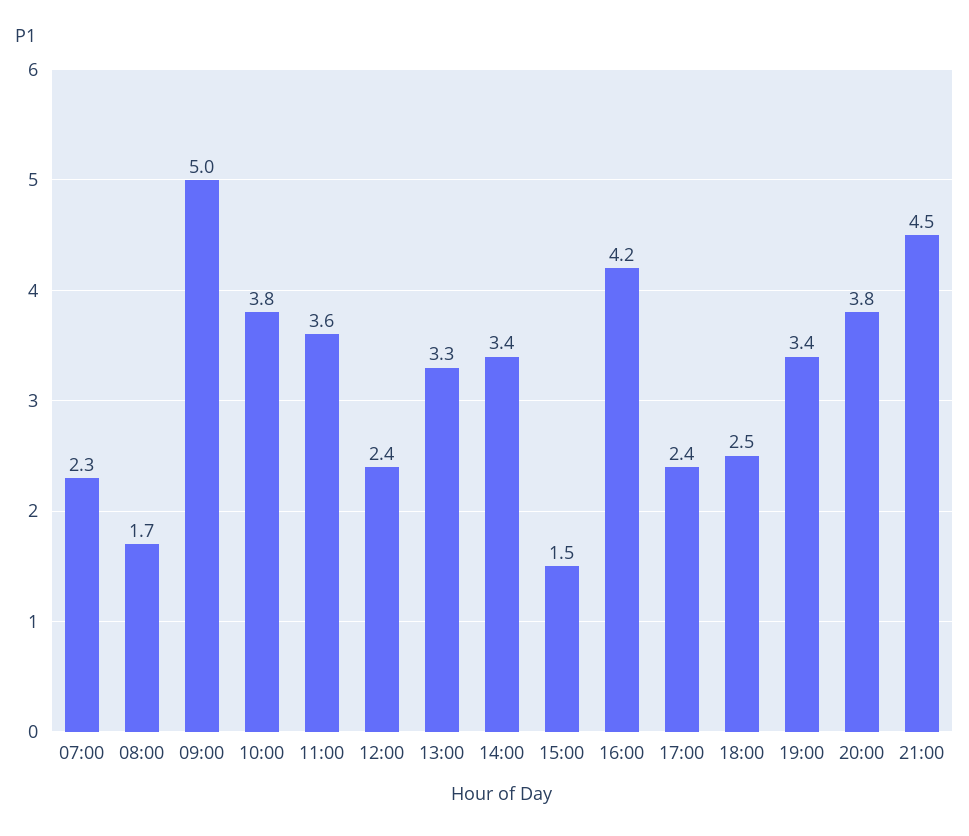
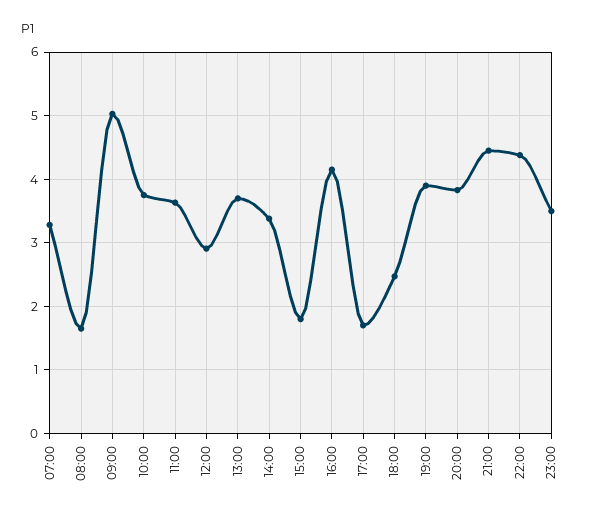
07:00: 2.3 -> 3.3
12:00: 2.4 -> 2.9
13:00: 3.3 -> 3.7
15:00: 1.5 -> 1.8
17:00: 2.4 -> 1.7
19:00: 3.4 -> 3.9
22:00: none -> 4.4
23:00: none -> 3.5

